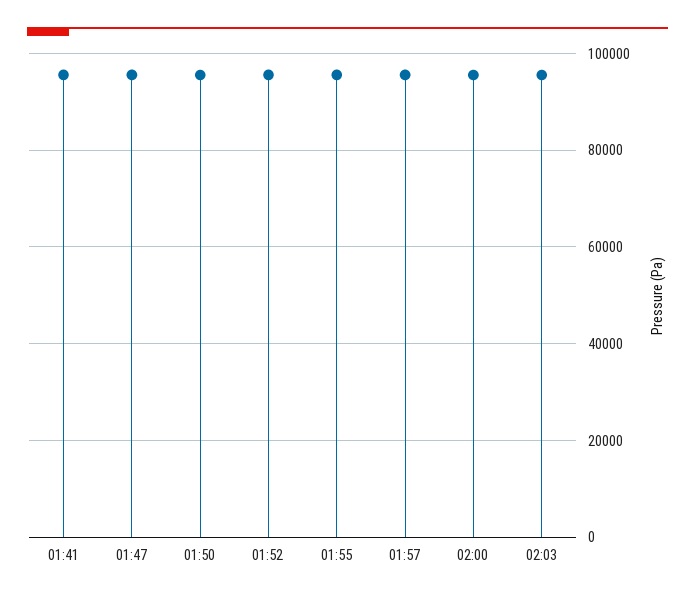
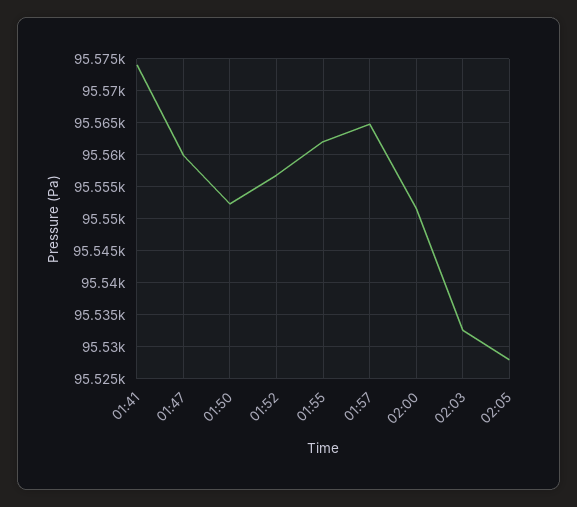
02:05: none -> 95528

